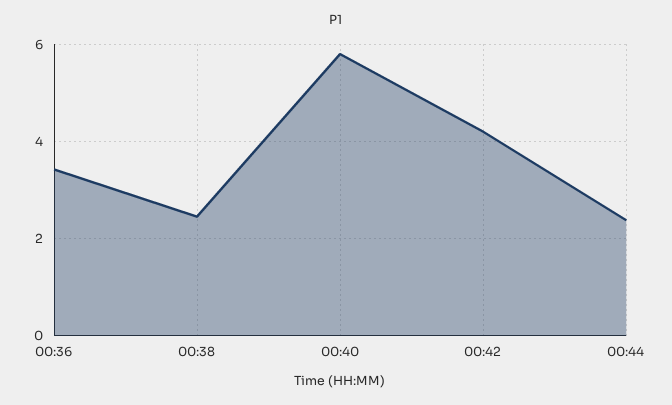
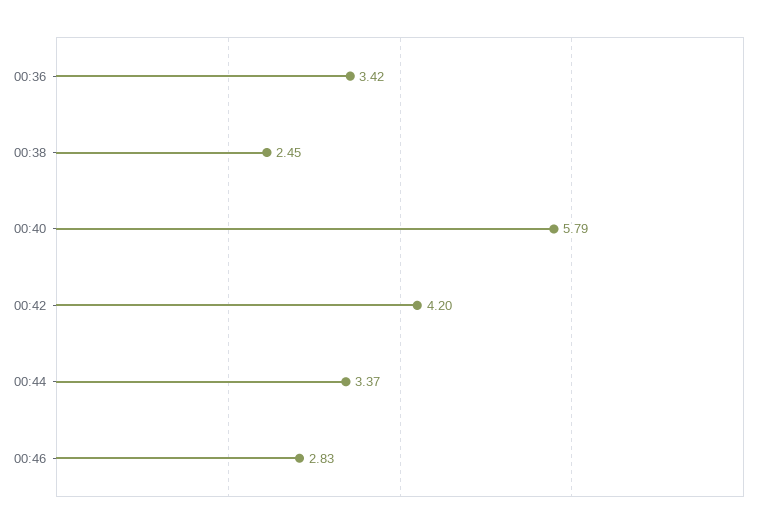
00:44: 2.4 -> 3.37
00:46: none -> 2.83

